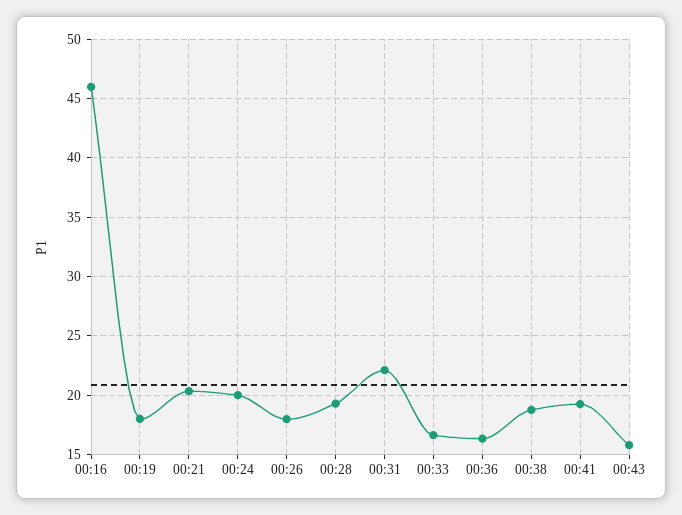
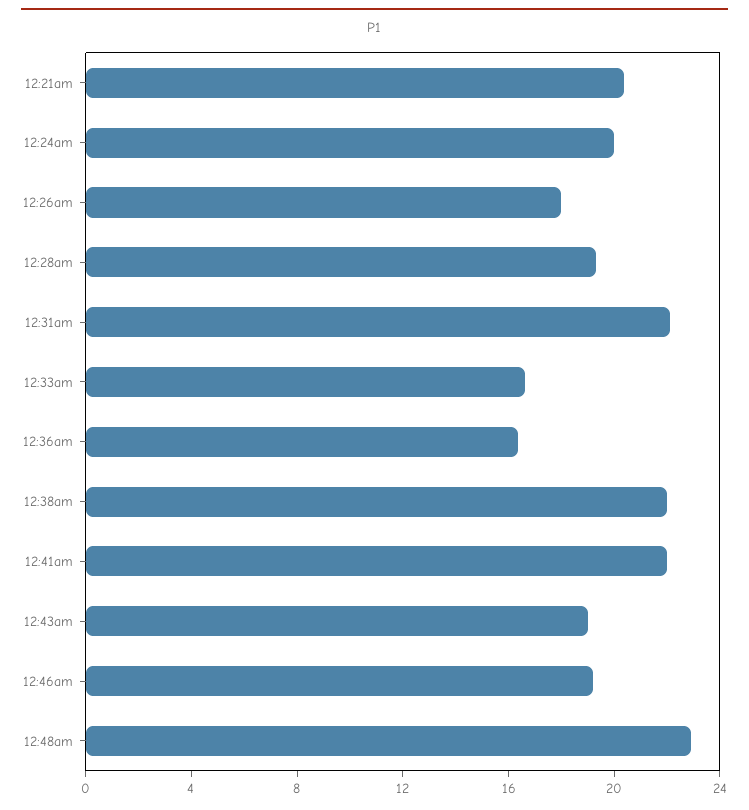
00:16: 46 -> none
00:19: 18 -> none
00:38: 19 -> 22
00:41: 19 -> 22
00:43: 16 -> 19
12:46am: none -> 19
12:48am: none -> 23

